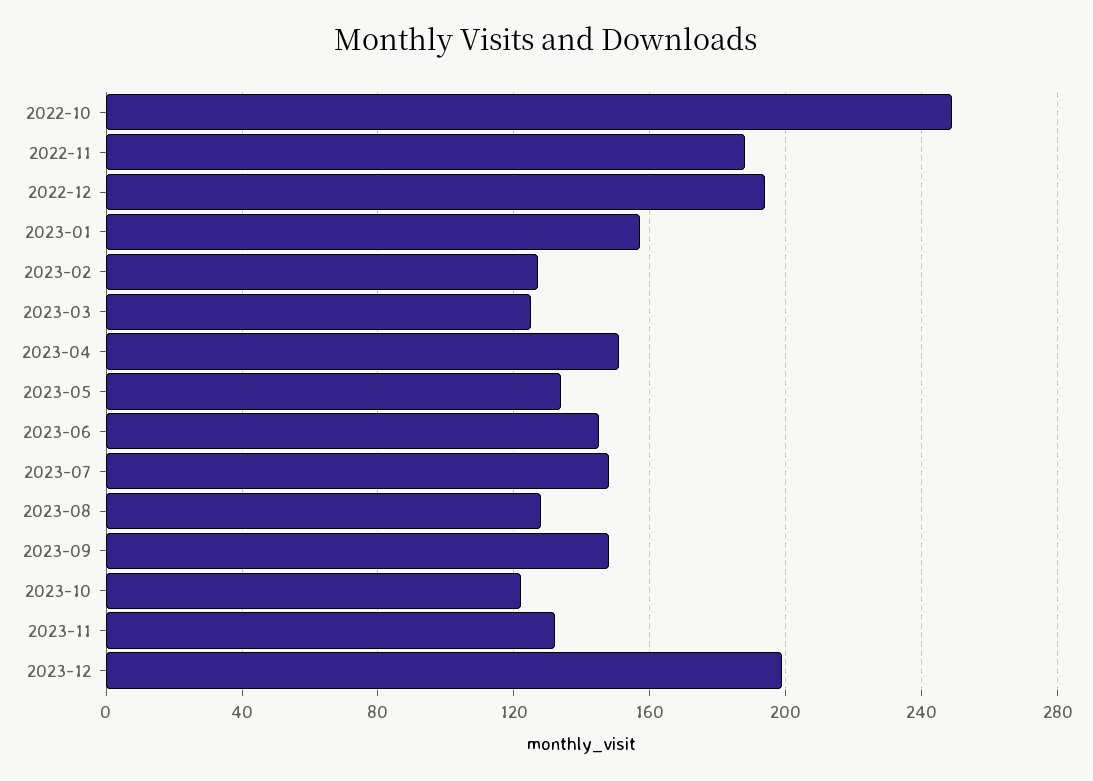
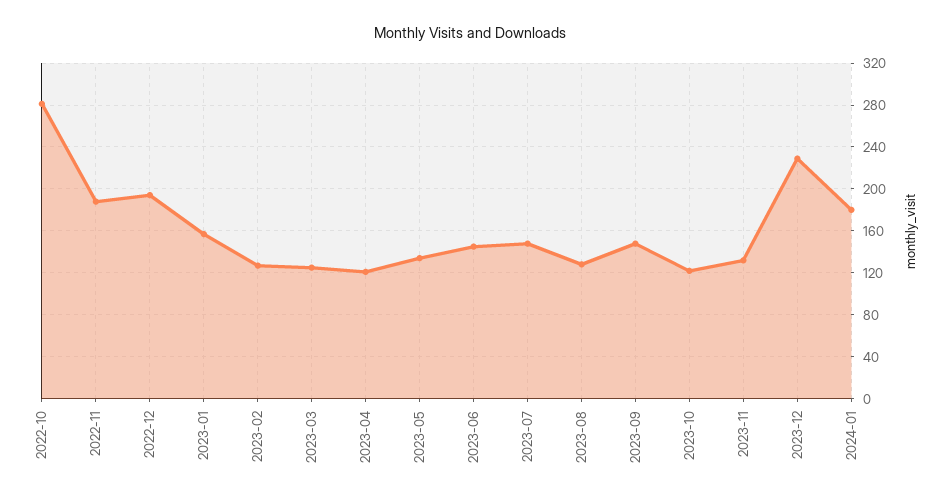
2022-10: 250 -> 280
2023-04: 150 -> 120
2023-12: 200 -> 230
2024-01: none -> 180

